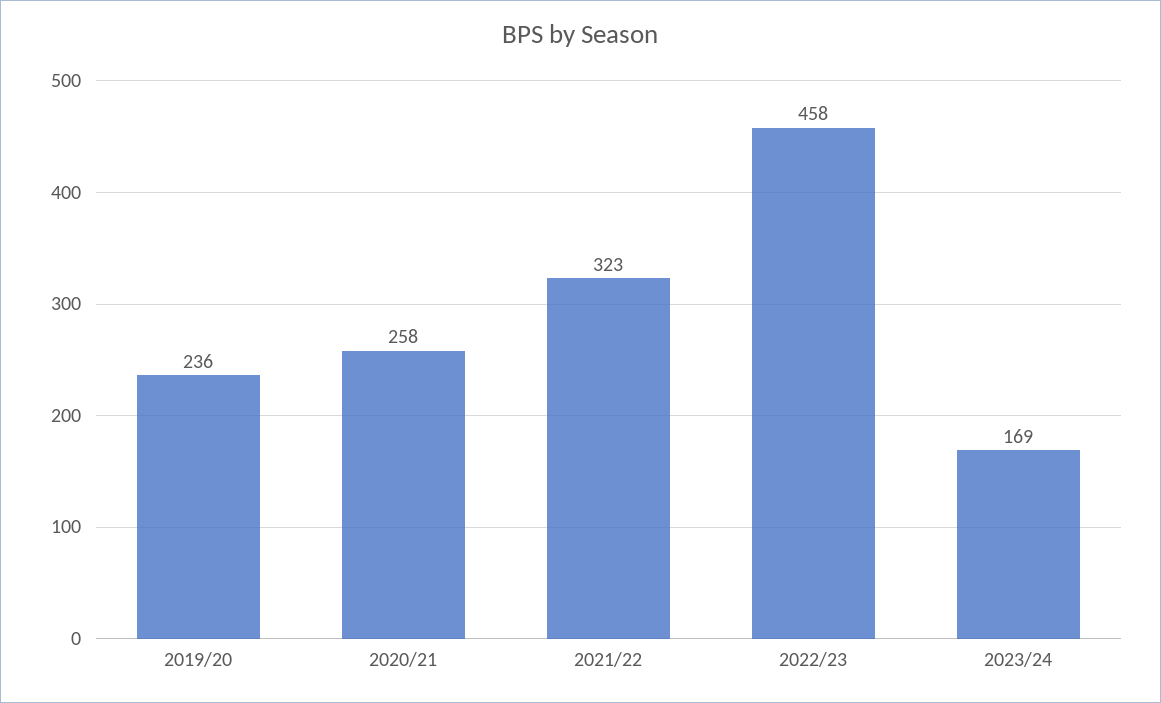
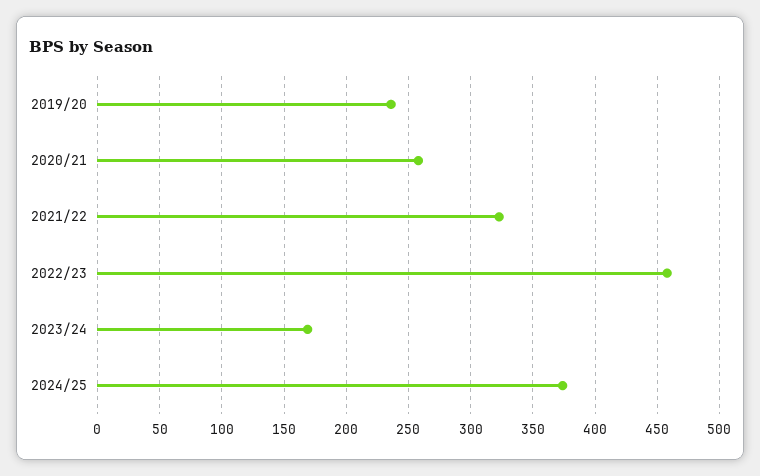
2024/25: none -> 375

